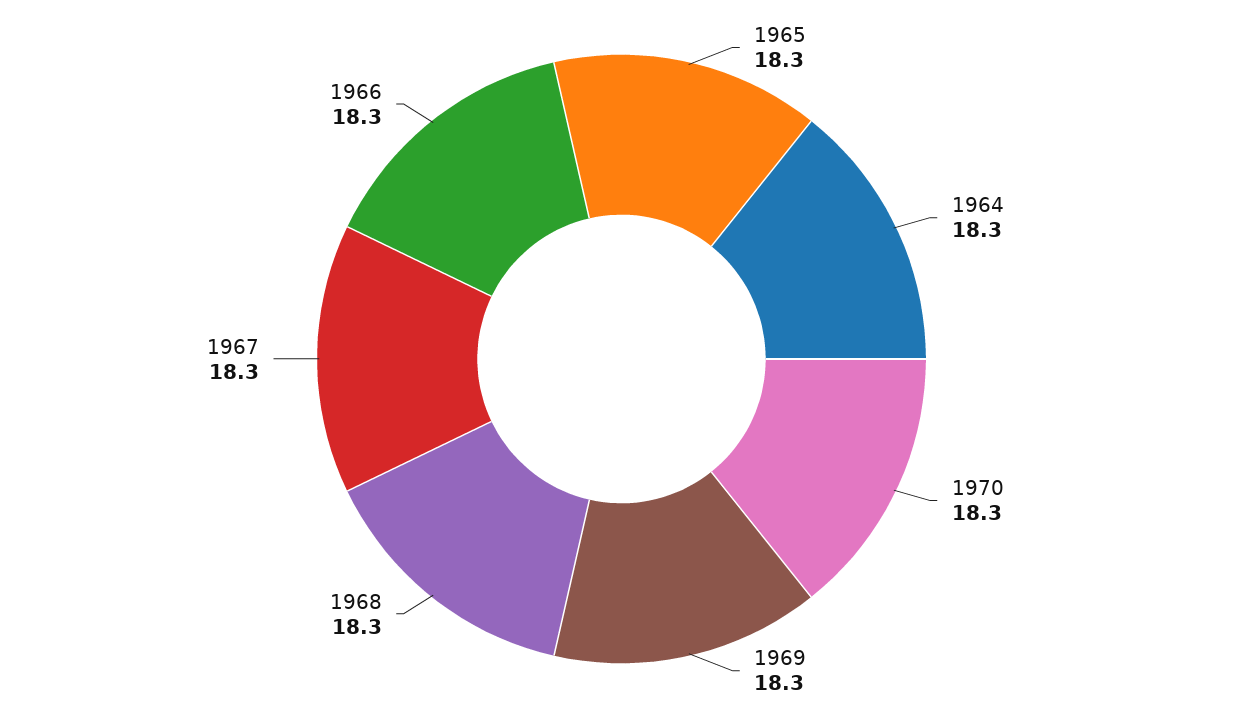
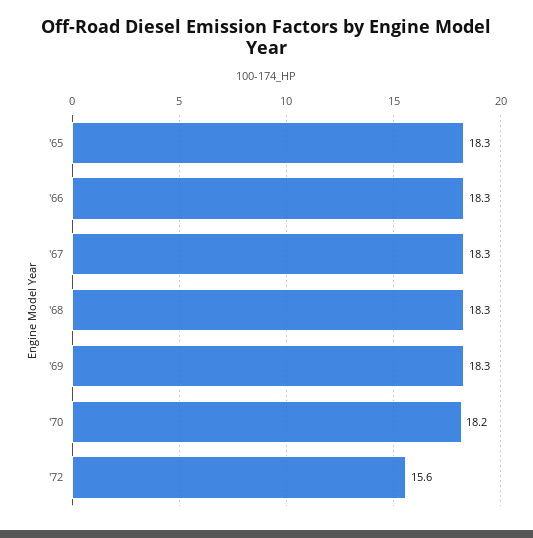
1964: 18.3 -> none
1970: 18.3 -> 18.2
'72: none -> 15.6

